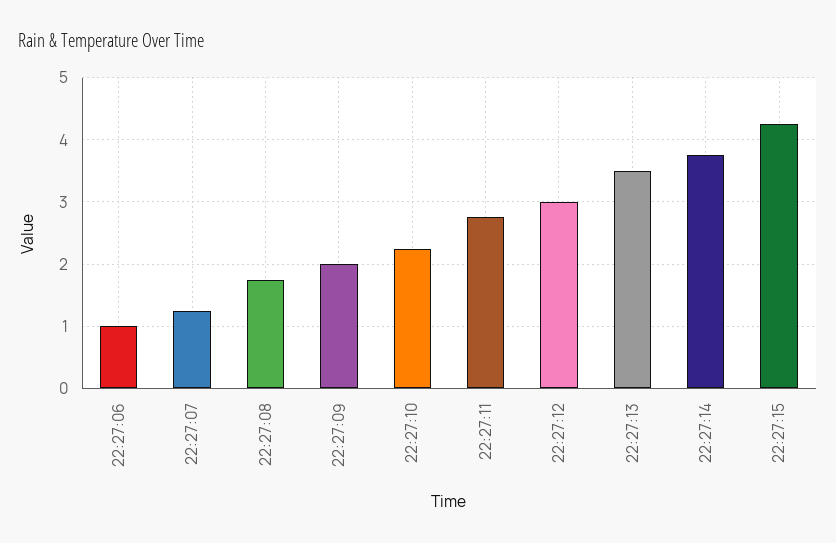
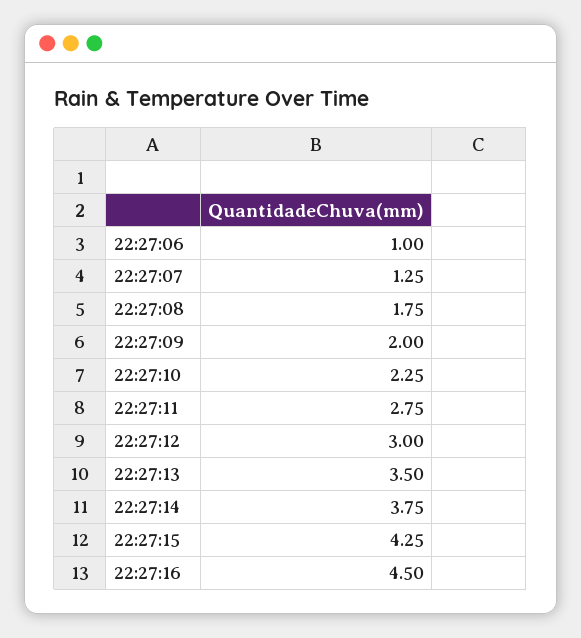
22:27:16: none -> 4.5

